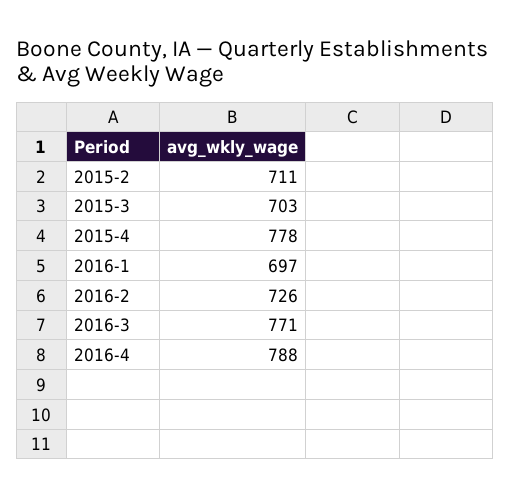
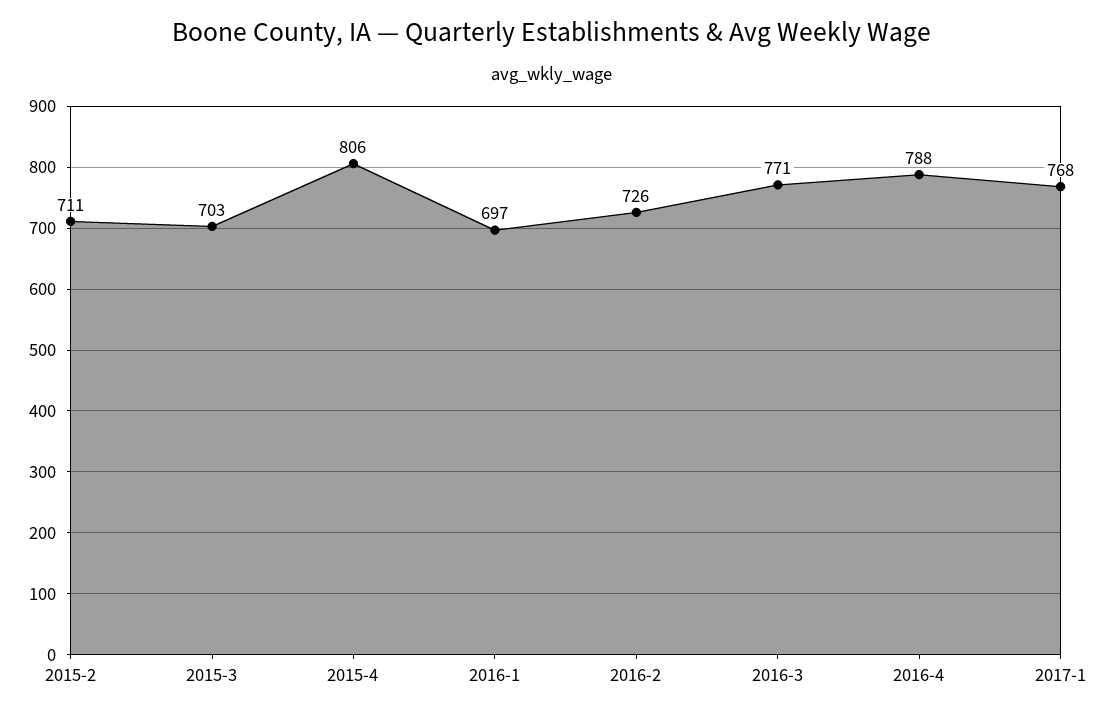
2015-4: 778 -> 806
2017-1: none -> 768

